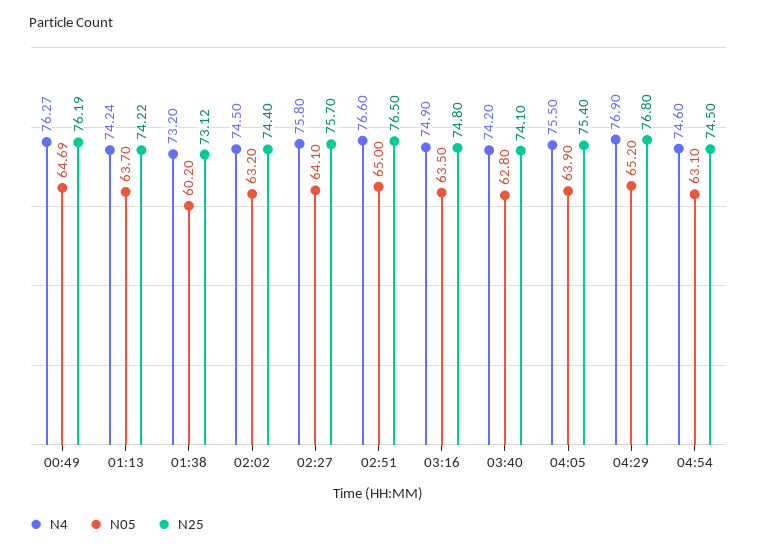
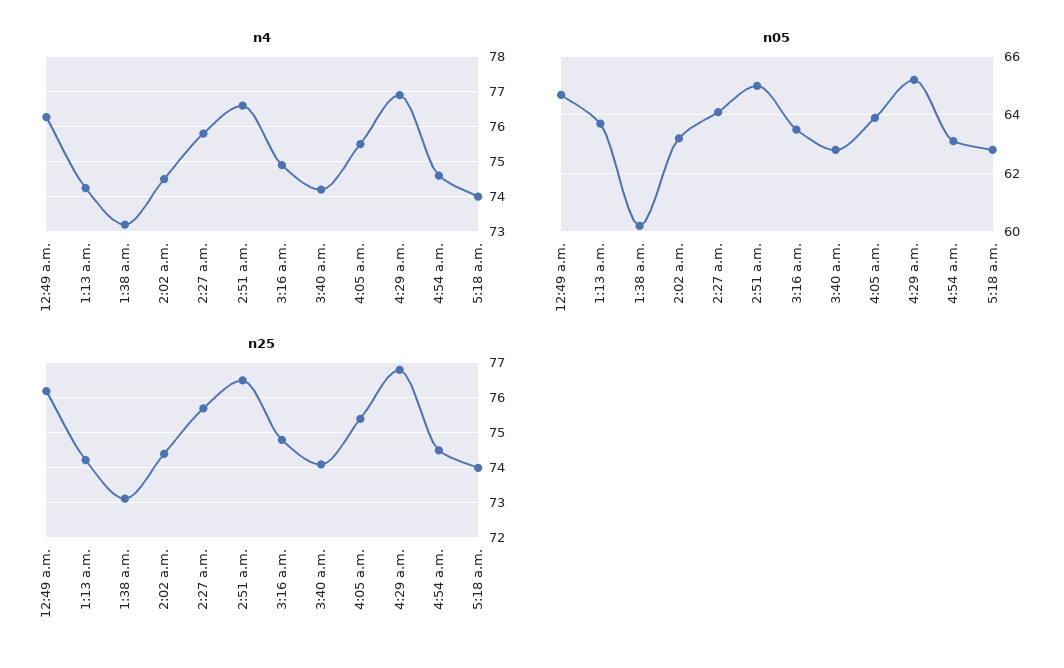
N4, 5:18 a.m.: none -> 74
N05, 5:18 a.m.: none -> 62.75
N25, 5:18 a.m.: none -> 74

